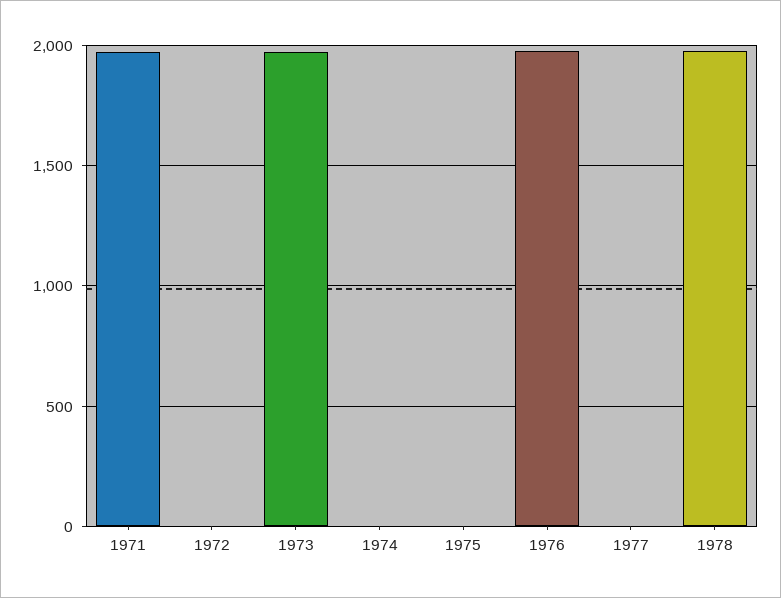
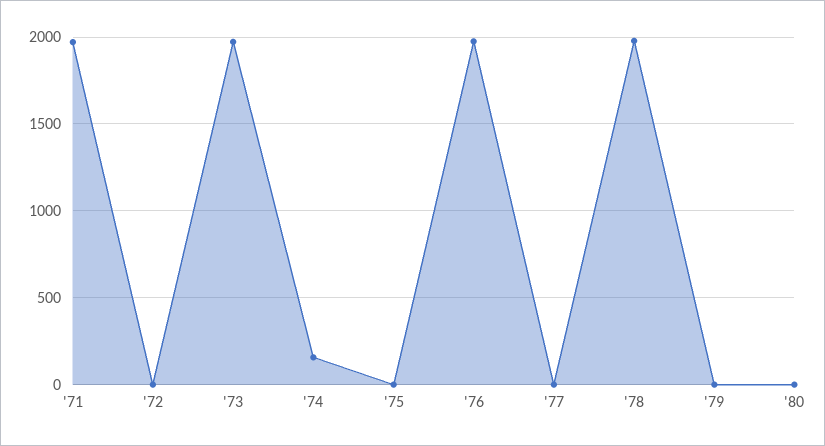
1974: 0 -> 150
'79: none -> 0
'80: none -> 0

